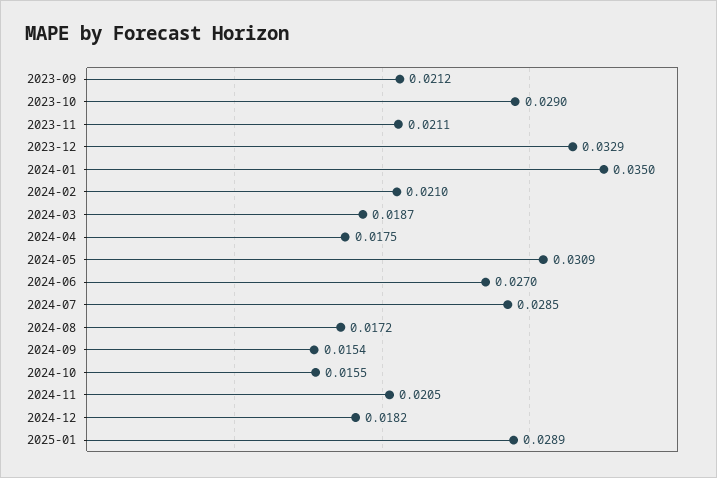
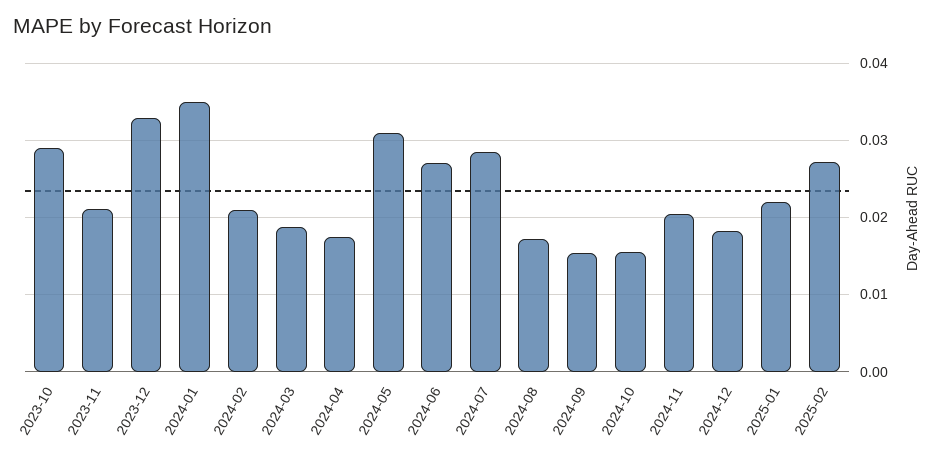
2023-09: 0.0212 -> none
2025-01: 0.0289 -> 0.022
2025-02: none -> 0.027

